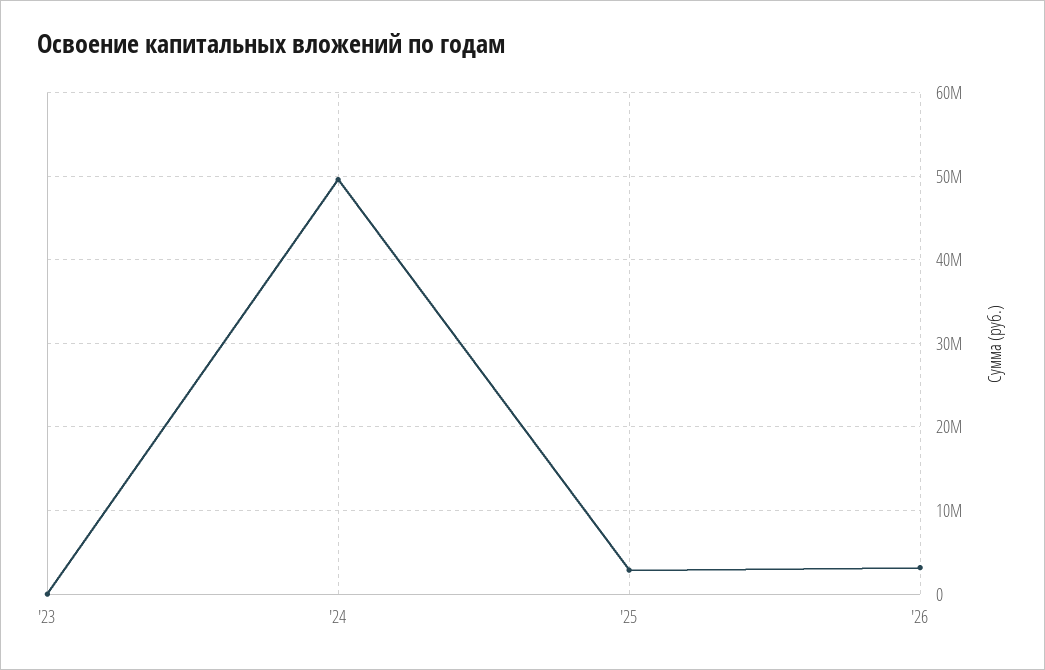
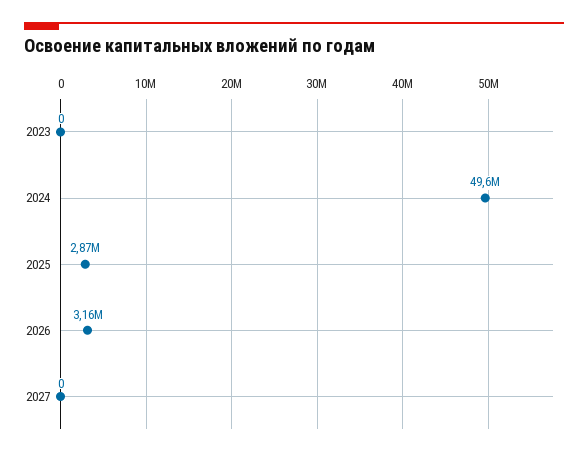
2027: none -> 0

